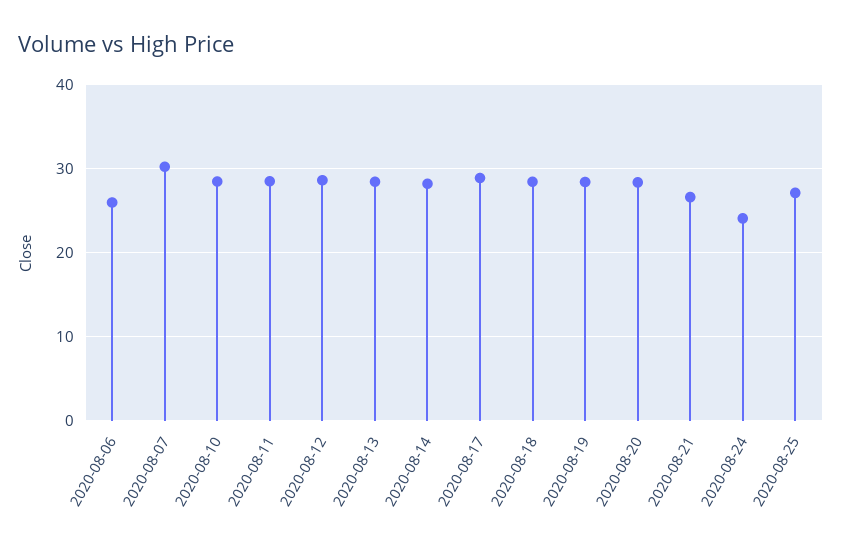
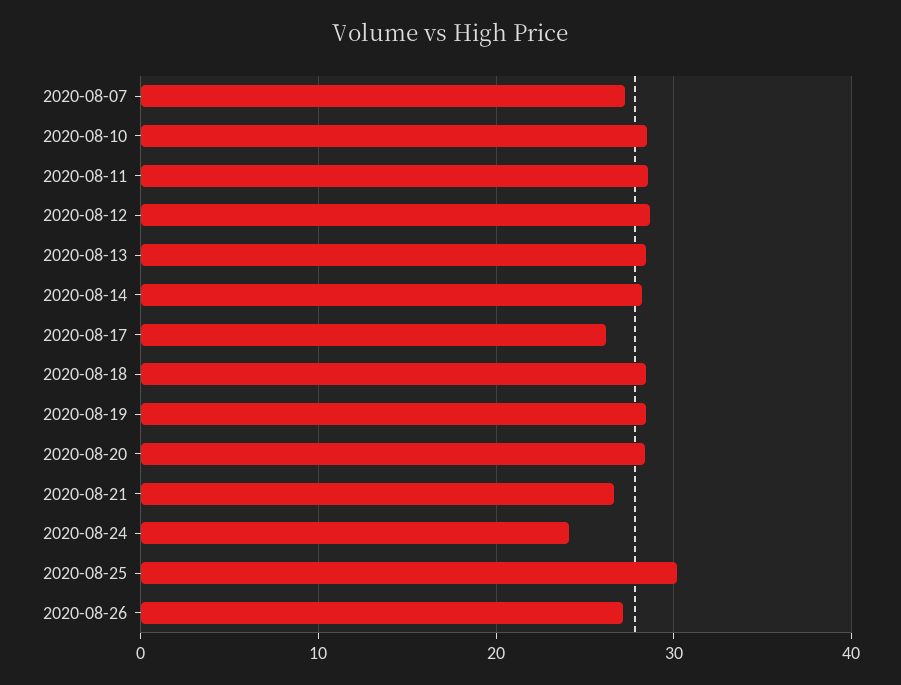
2020-08-06: 26 -> none
2020-08-07: 30 -> 27
2020-08-17: 29 -> 26
2020-08-25: 27 -> 30
2020-08-26: none -> 27

